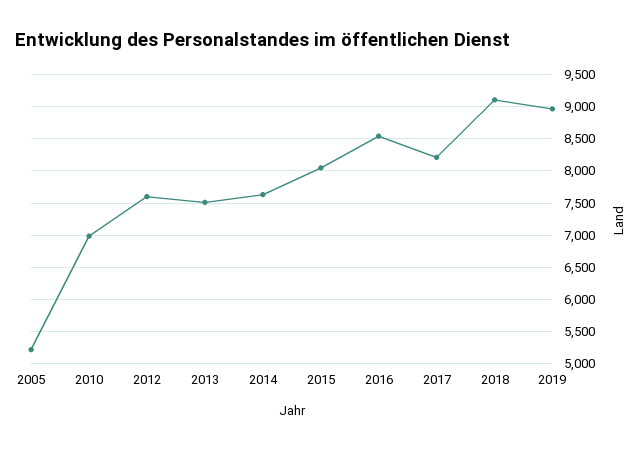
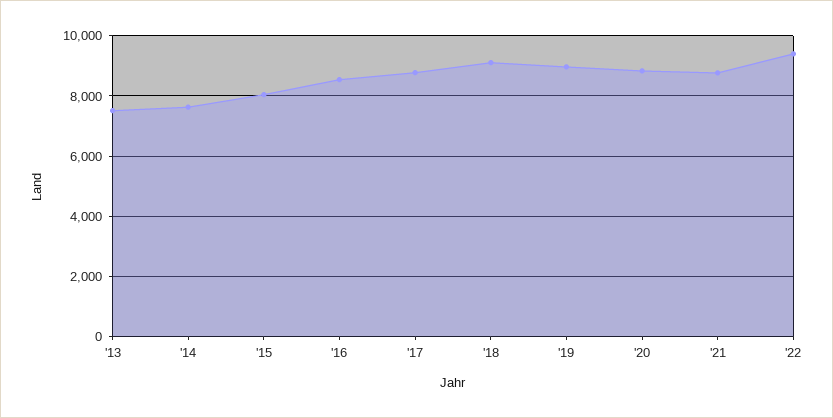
2005: 5200 -> none
2010: 7000 -> none
2012: 7600 -> none
2017: 8200 -> 8800
'20: none -> 8800
'21: none -> 8800
'22: none -> 9400

